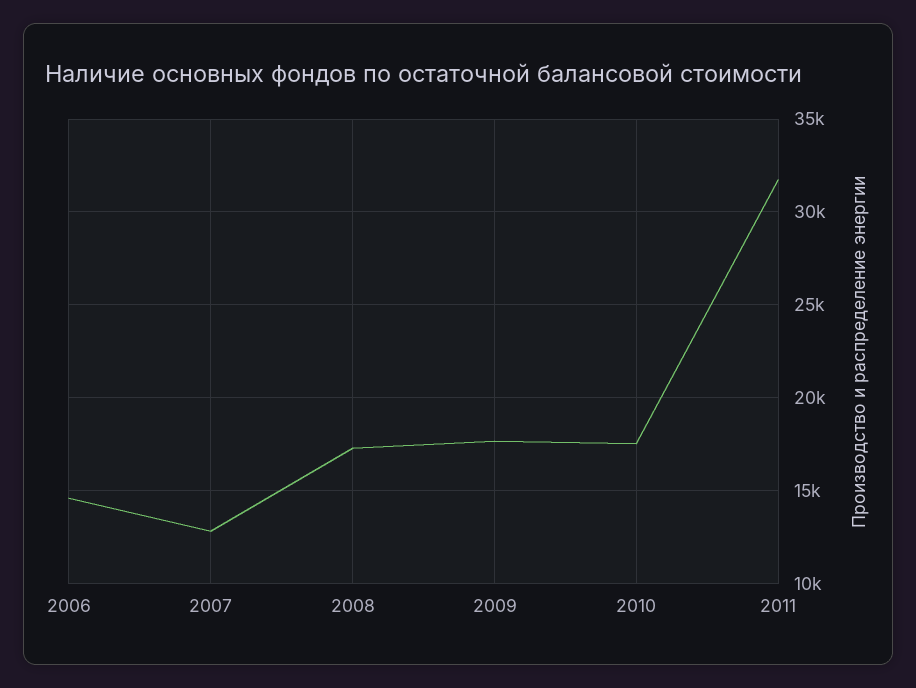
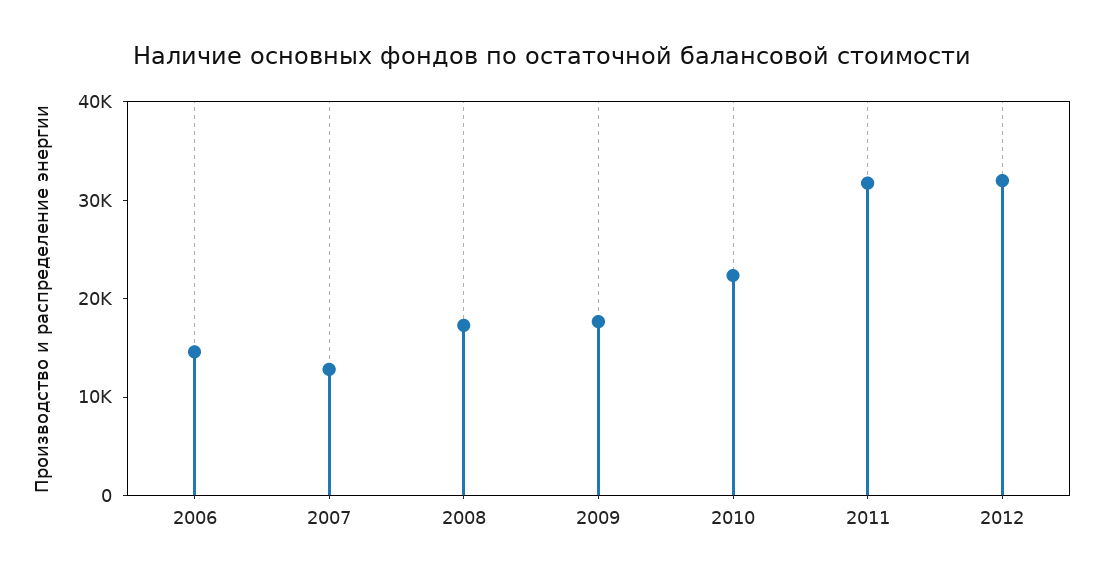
2010: 17500 -> 22000
2012: none -> 32000

